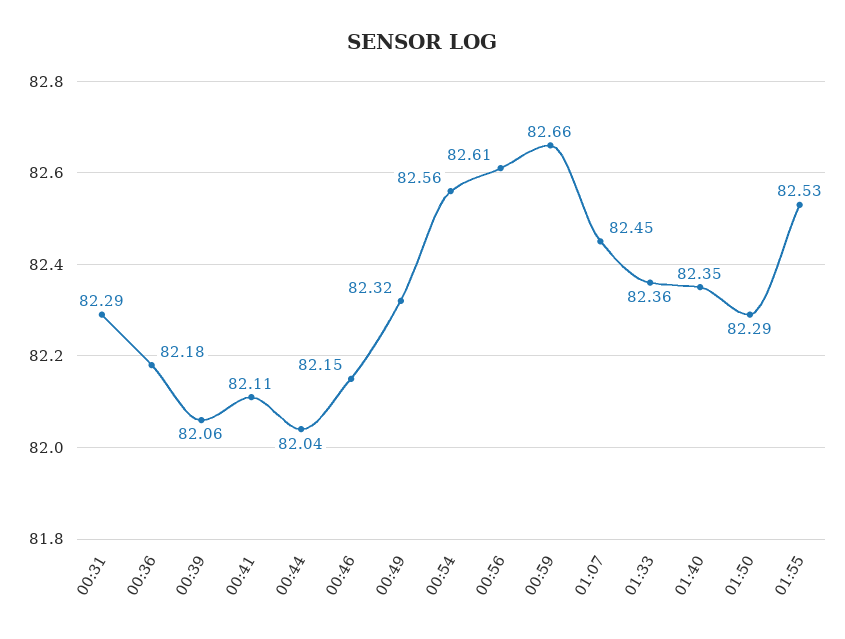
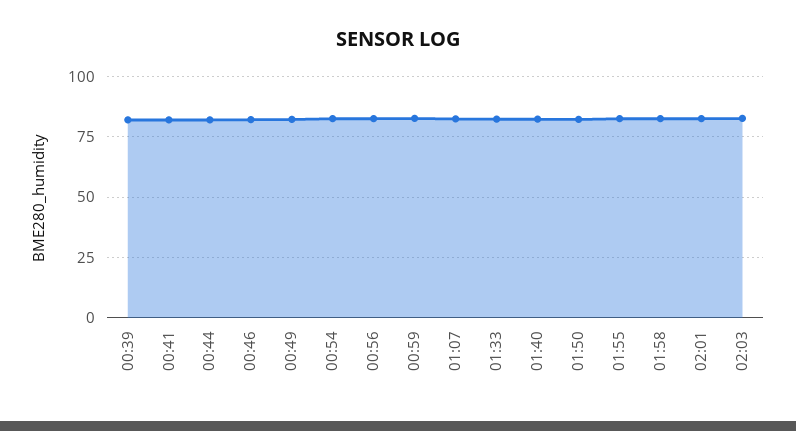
00:31: 82.29 -> none
00:36: 82.18 -> none
01:58: none -> 82.5
02:01: none -> 82.5
02:03: none -> 82.5

